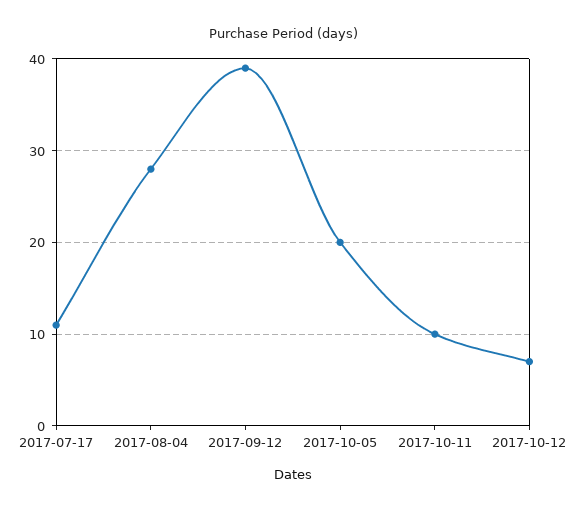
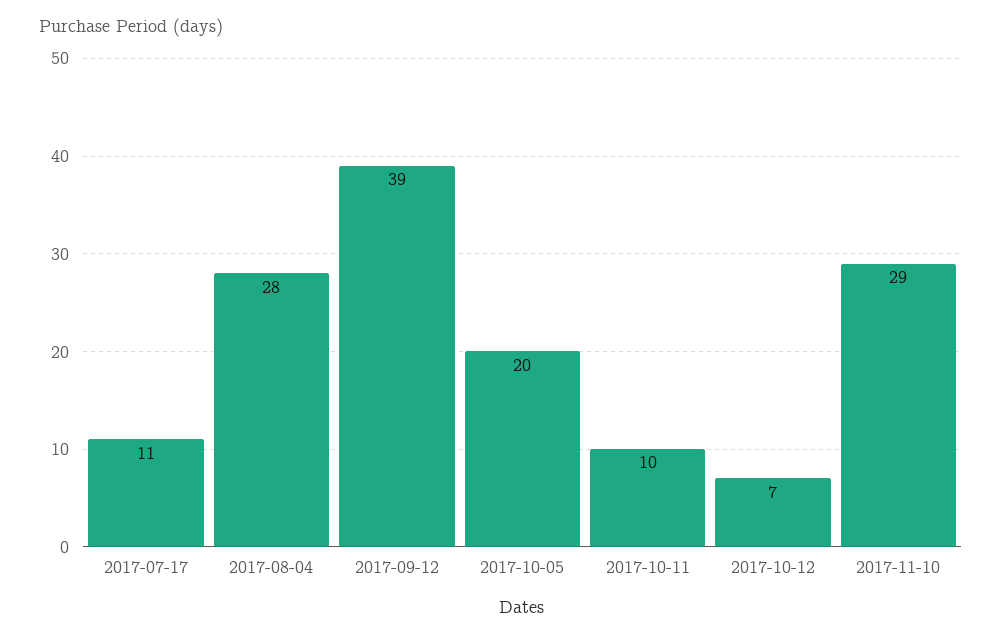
2017-11-10: none -> 29

